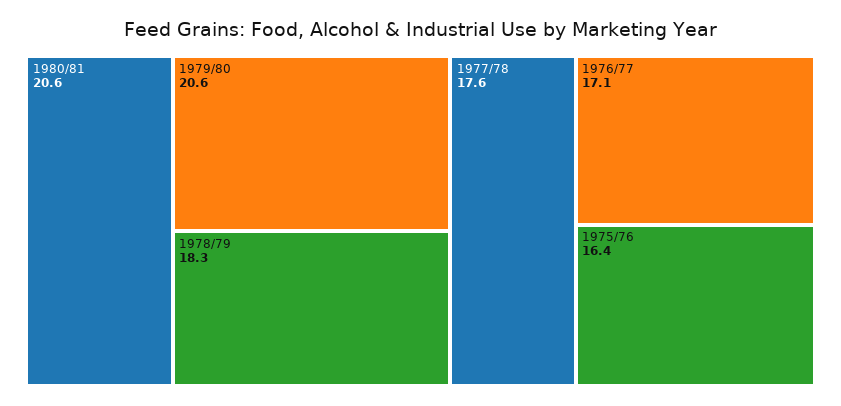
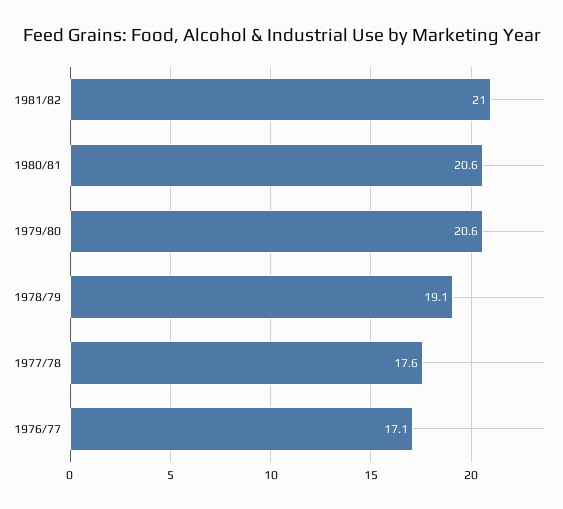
1978/79: 18.3 -> 19.1
1975/76: 16.4 -> none
1981/82: none -> 21

